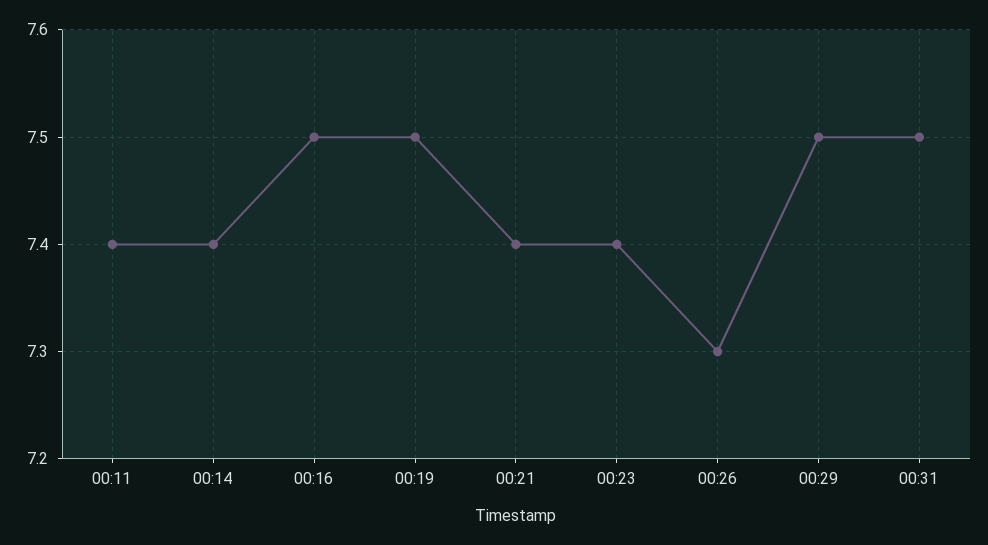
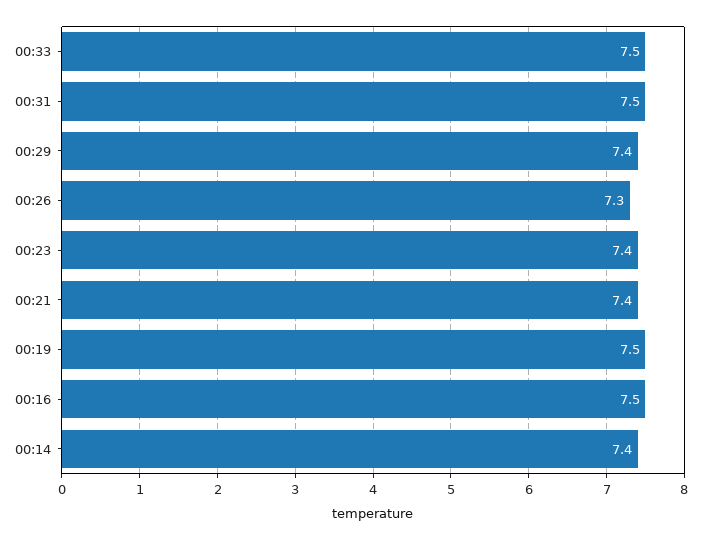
00:11: 7.4 -> none
00:29: 7.5 -> 7.4
00:33: none -> 7.5

